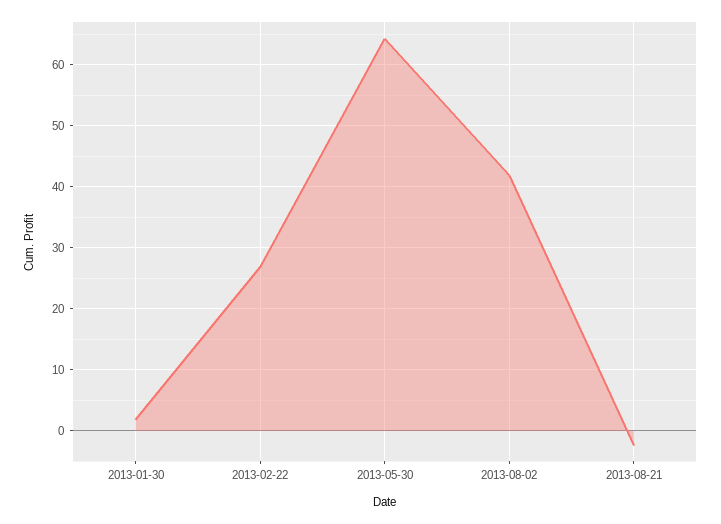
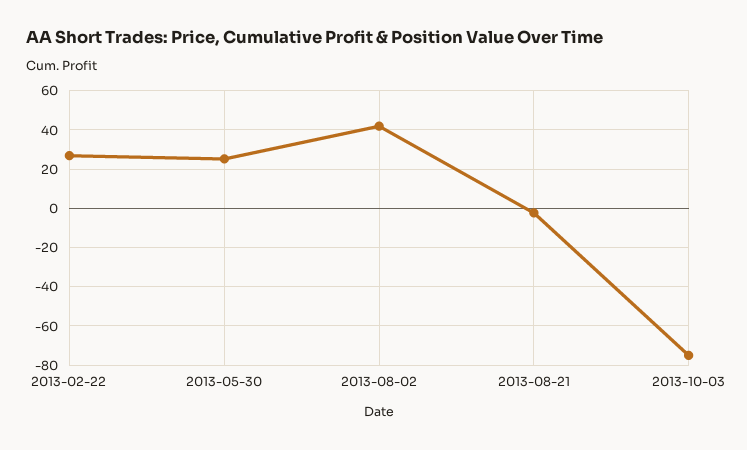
2013-01-30: 2 -> none
2013-05-30: 64 -> 25
2013-10-03: none -> -75

